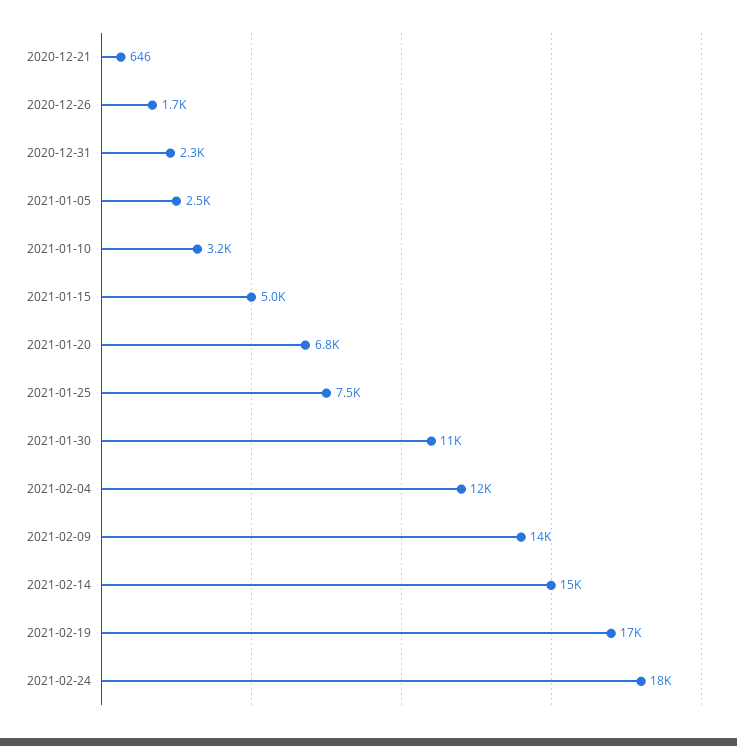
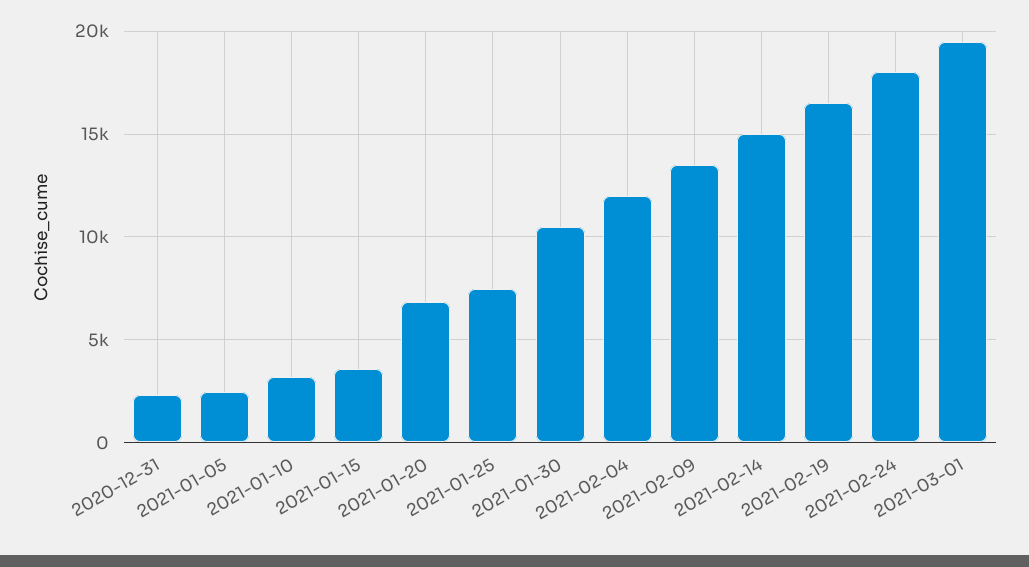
2020-12-21: 646 -> none
2020-12-26: 1700 -> none
2021-01-15: 5000 -> 3500
2021-03-01: none -> 19500

